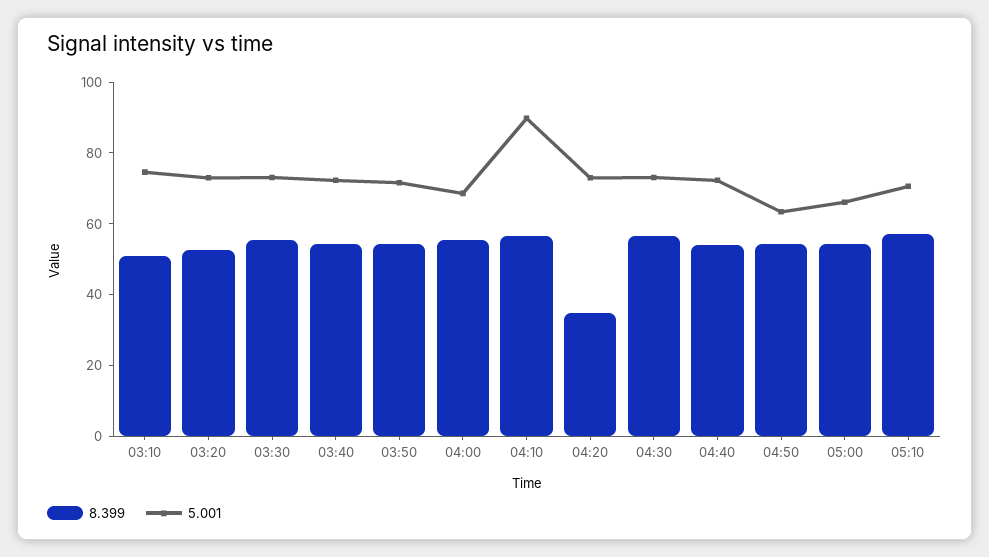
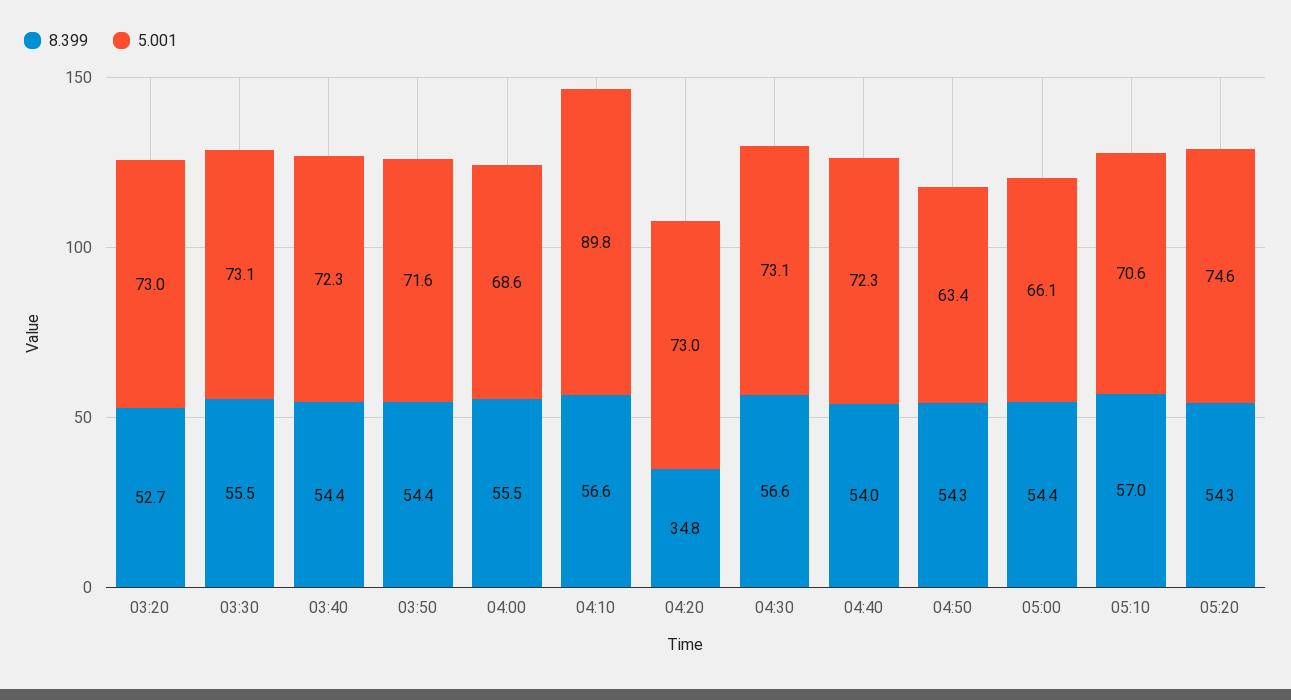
8.399, 03:10: 50 -> none
5.001, 03:10: 75 -> none
8.399, 05:20: none -> 54.3
5.001, 05:20: none -> 74.6

